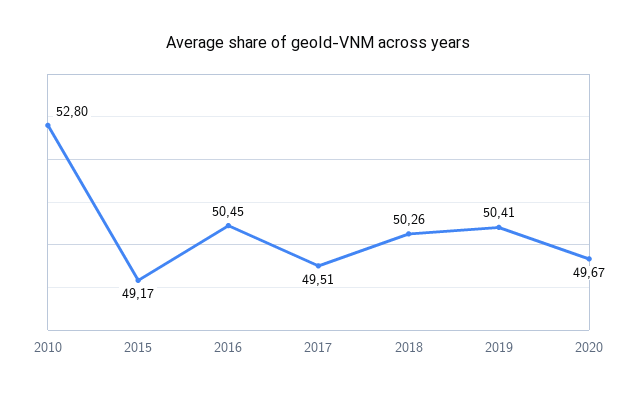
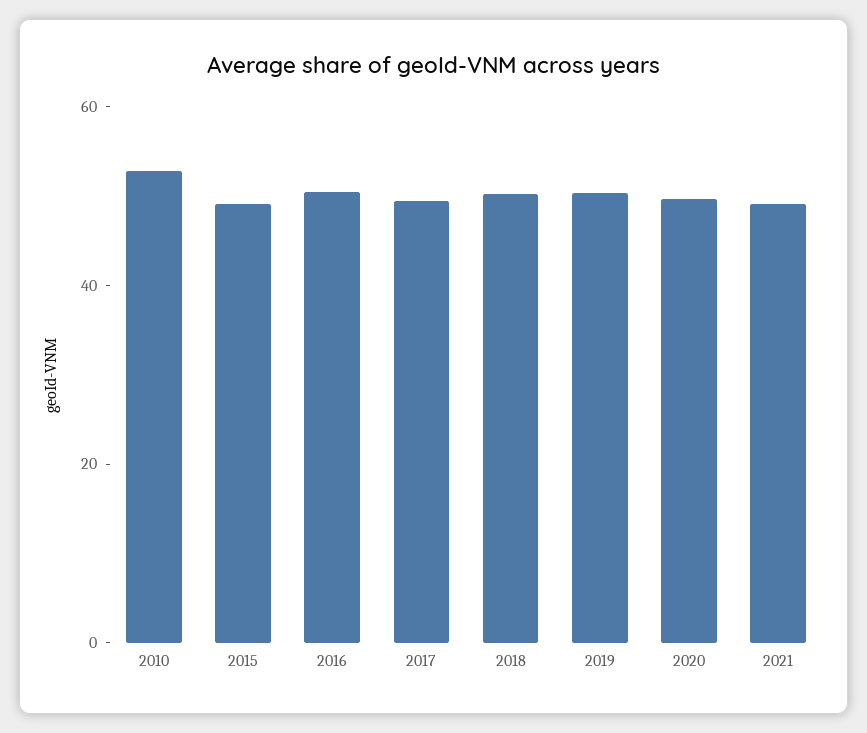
2021: none -> 50

